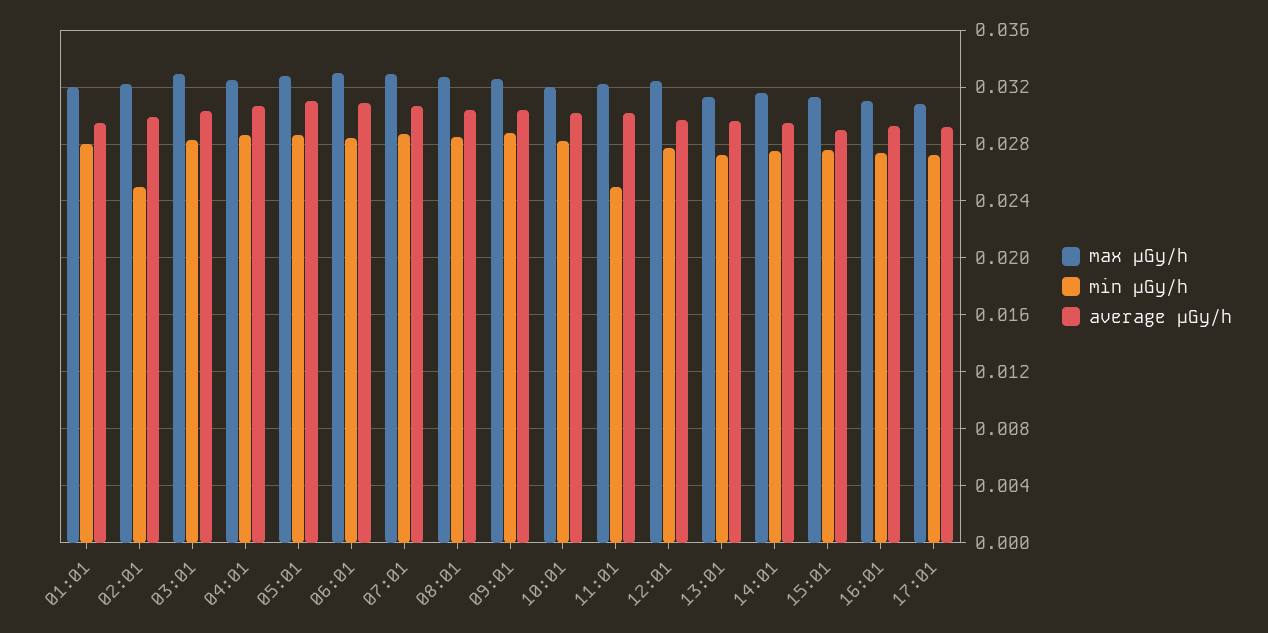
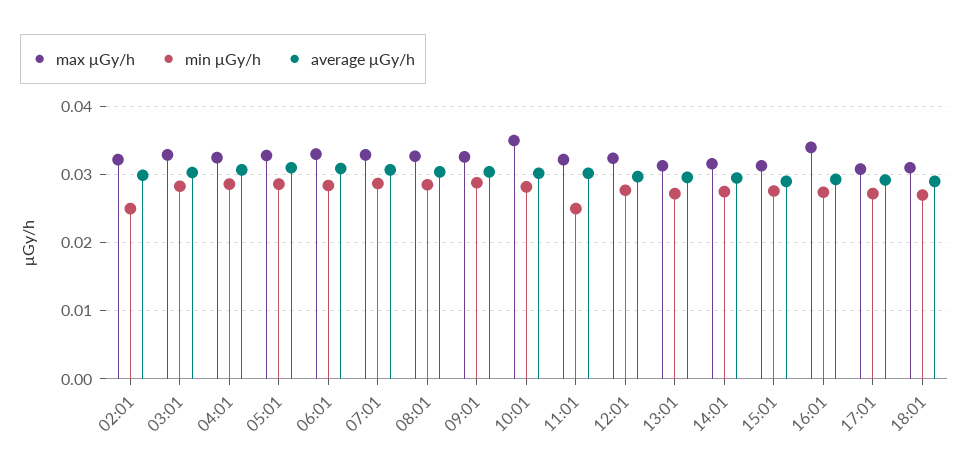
max μGy/h, 01:01: 0.032 -> none
min μGy/h, 01:01: 0.028 -> none
average μGy/h, 01:01: 0.0295 -> none
max μGy/h, 10:01: 0.032 -> 0.035
max μGy/h, 16:01: 0.031 -> 0.034
max μGy/h, 18:01: none -> 0.031
min μGy/h, 18:01: none -> 0.027
average μGy/h, 18:01: none -> 0.029

